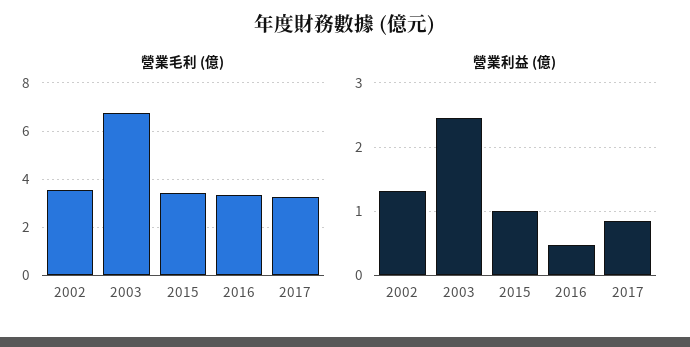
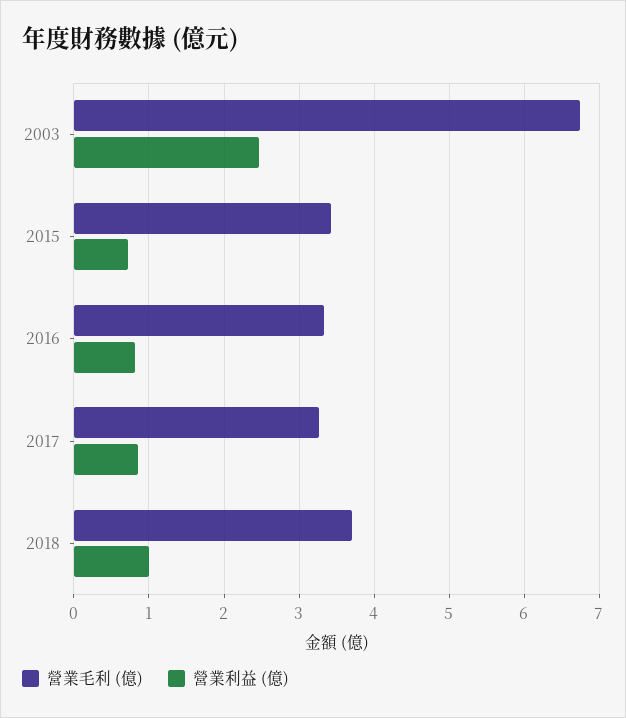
營業毛利 (億), 2002: 3.5 -> none
營業利益 (億), 2002: 1.3 -> none
營業利益 (億), 2015: 1 -> 0.7
營業利益 (億), 2016: 0.5 -> 0.8
營業毛利 (億), 2018: none -> 3.7
營業利益 (億), 2018: none -> 1

